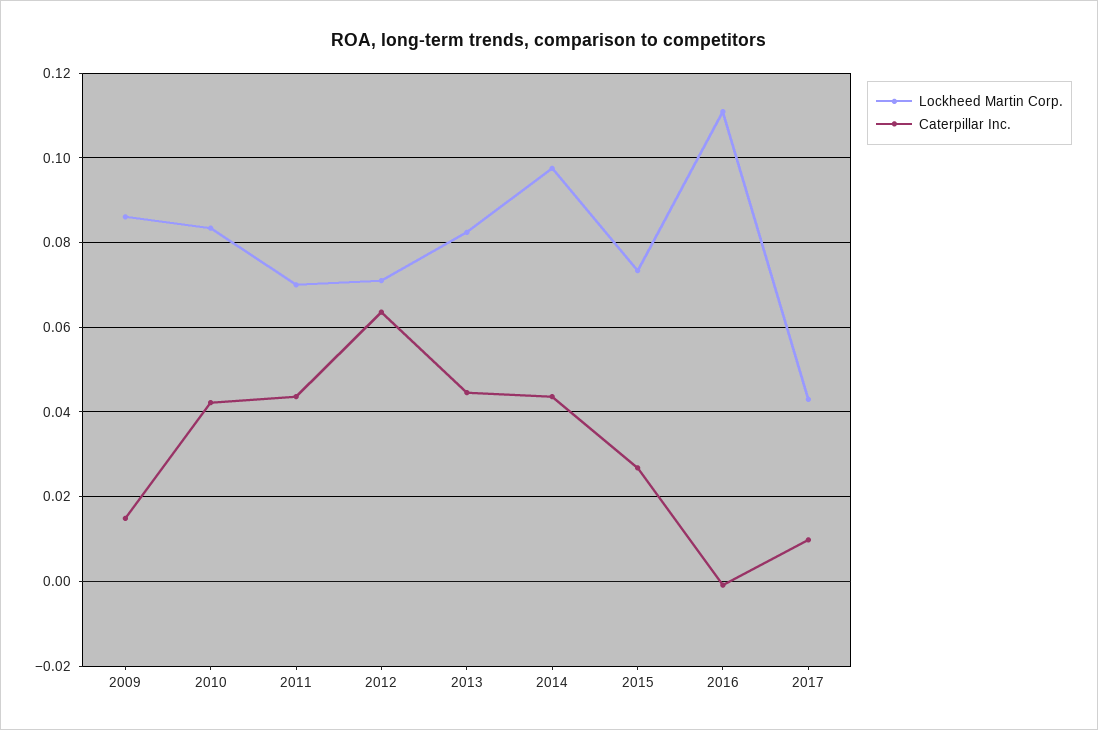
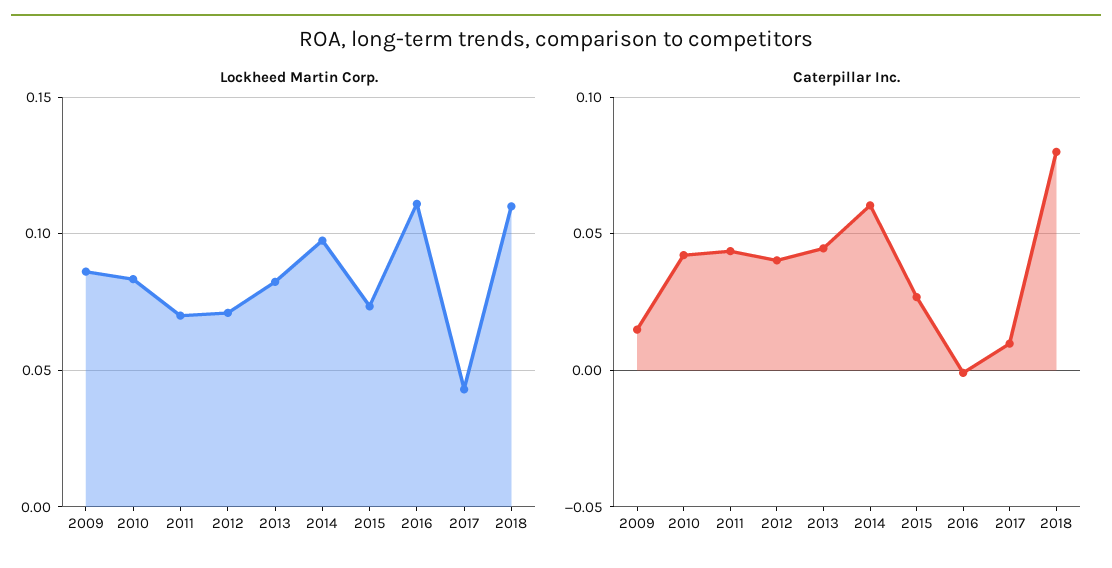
Caterpillar Inc., 2012: 0.064 -> 0.04
Caterpillar Inc., 2014: 0.044 -> 0.06
Lockheed Martin Corp., 2018: none -> 0.11
Caterpillar Inc., 2018: none -> 0.08

